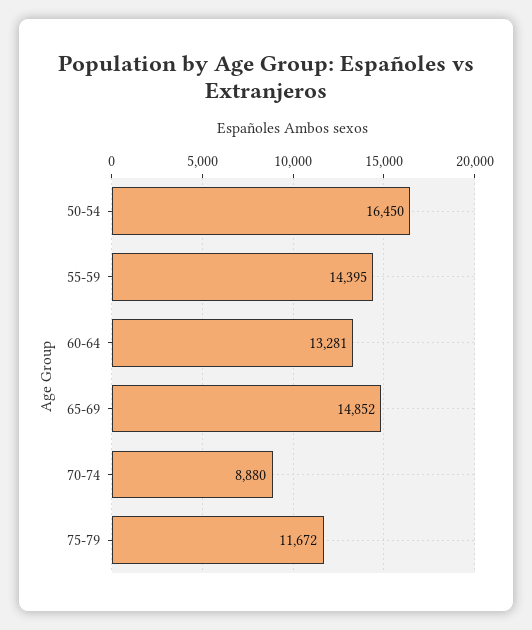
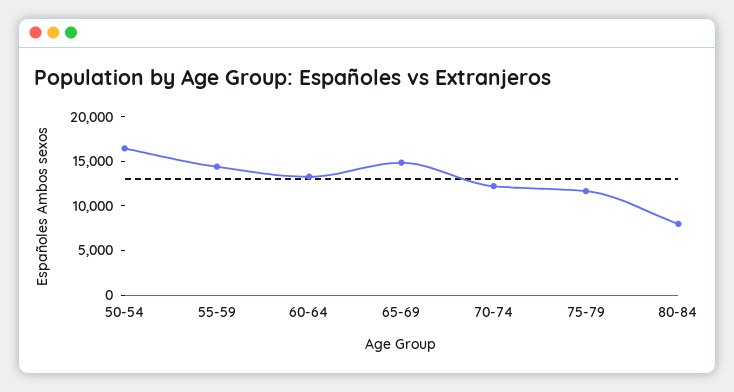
70-74: 8880 -> 12000
80-84: none -> 8000

